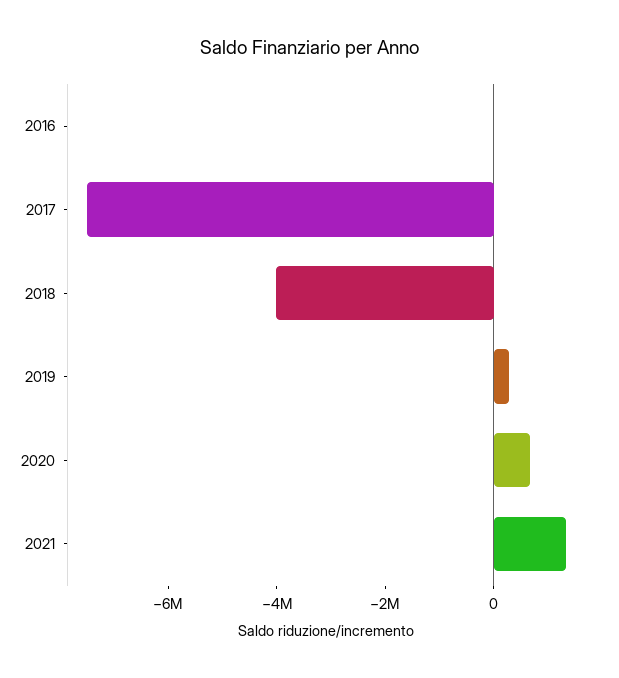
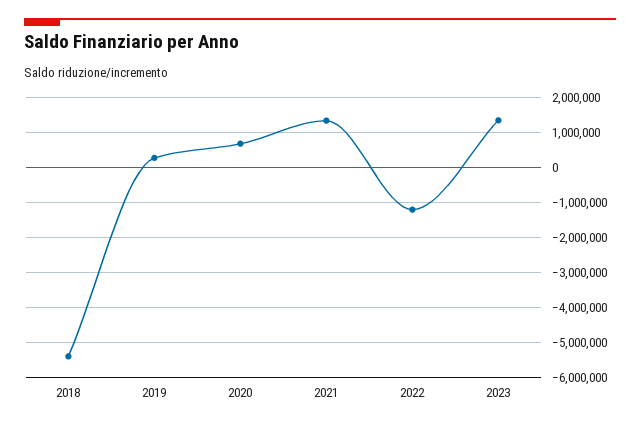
2016: 0 -> none
2017: -7500000 -> none
2018: -4000000 -> -5400000
2022: none -> -1200000
2023: none -> 1400000

